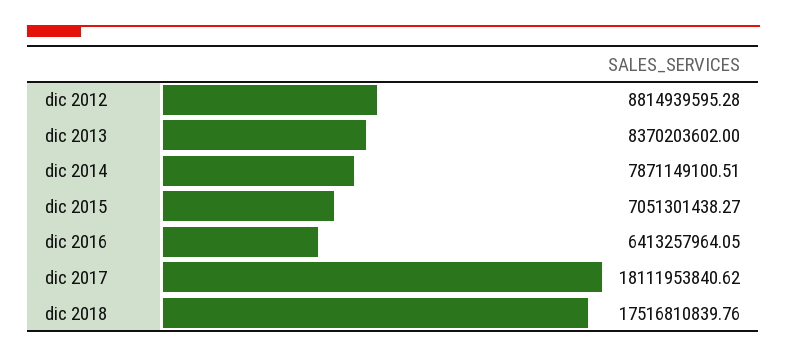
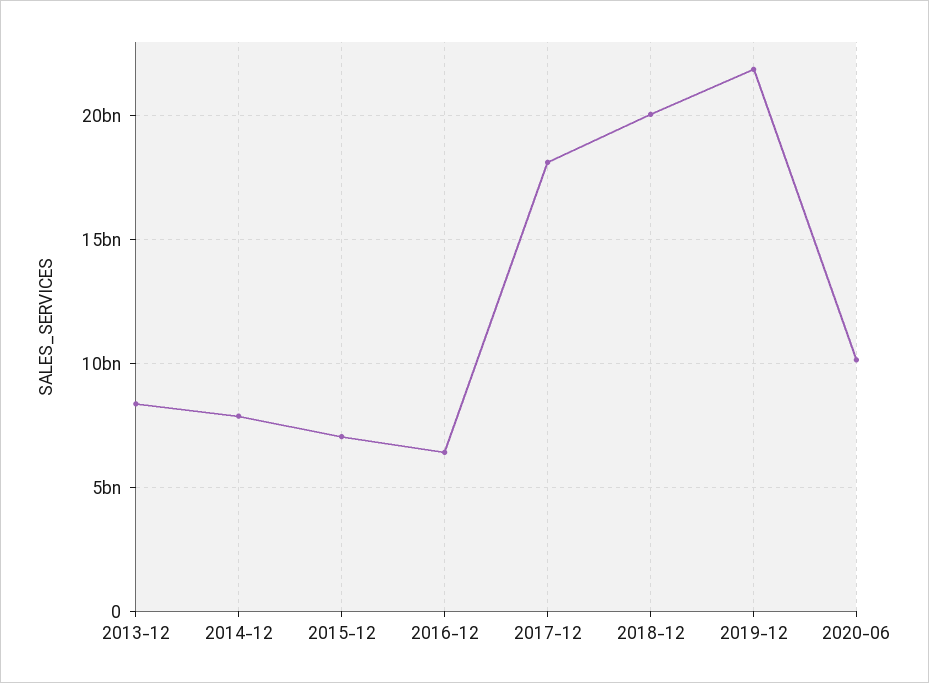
dic 2012: 8814939595.28 -> none
dic 2018: 17516810839.76 -> 20000000000
2019-12: none -> 22000000000
2020-06: none -> 10000000000

